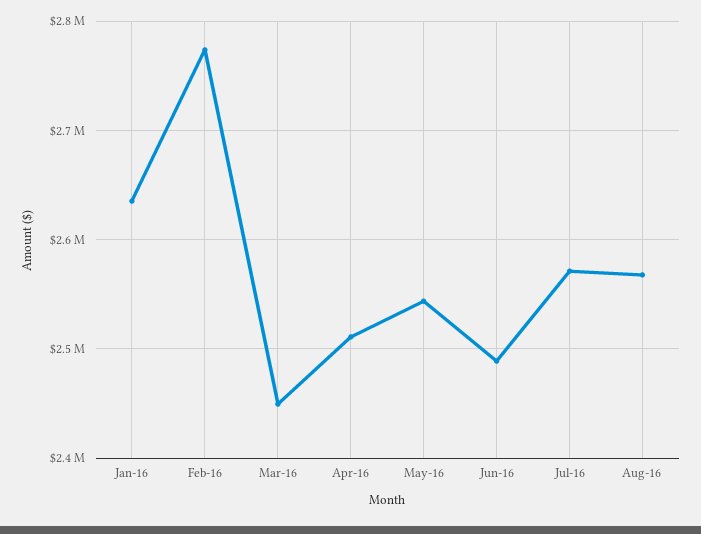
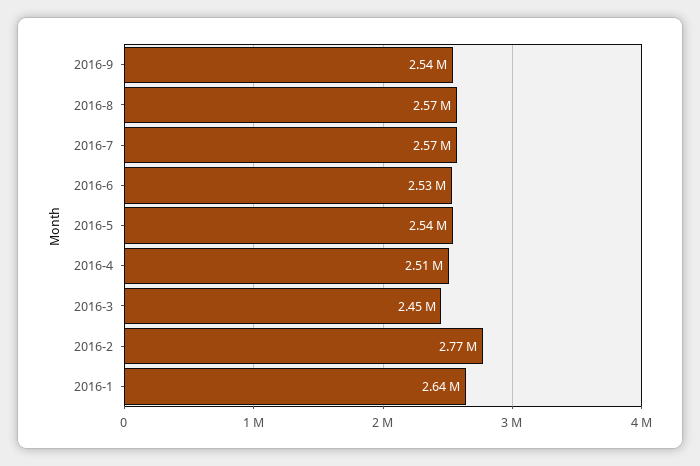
Jun-16: 2490000 -> 2530000
2016-9: none -> 2540000

